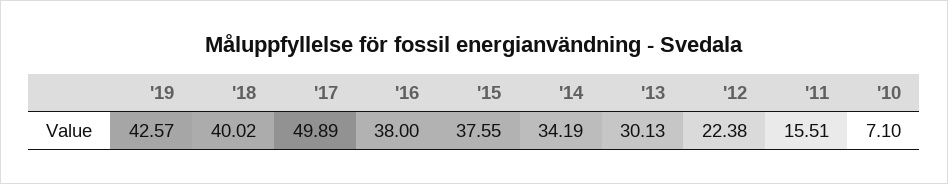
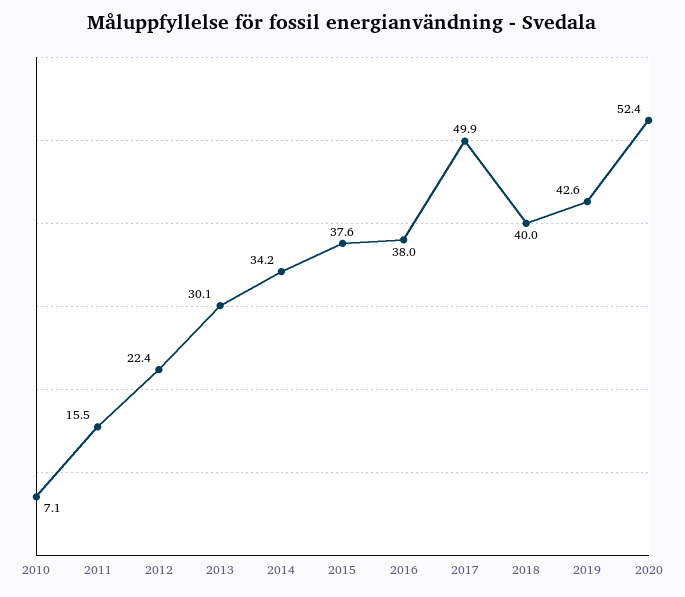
2020: none -> 52.4

